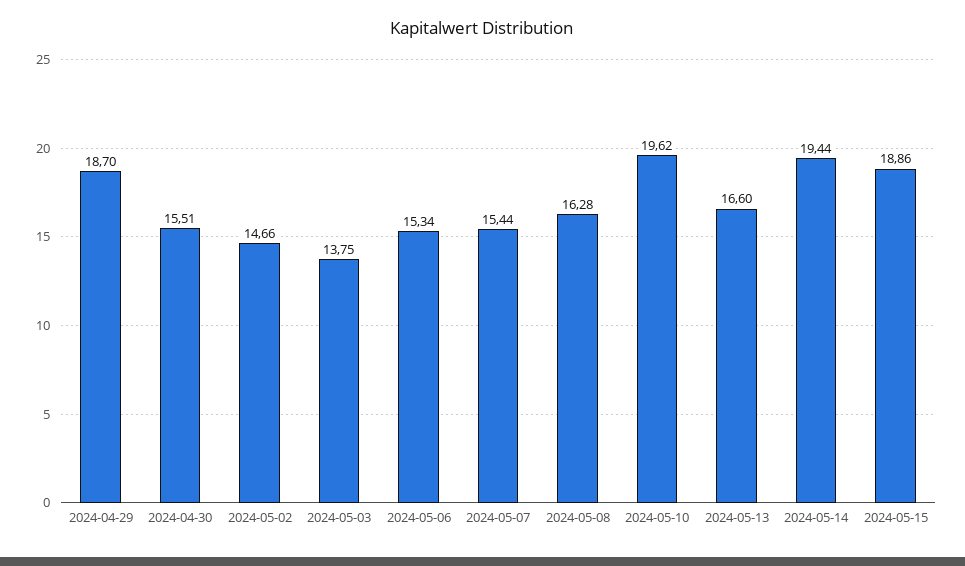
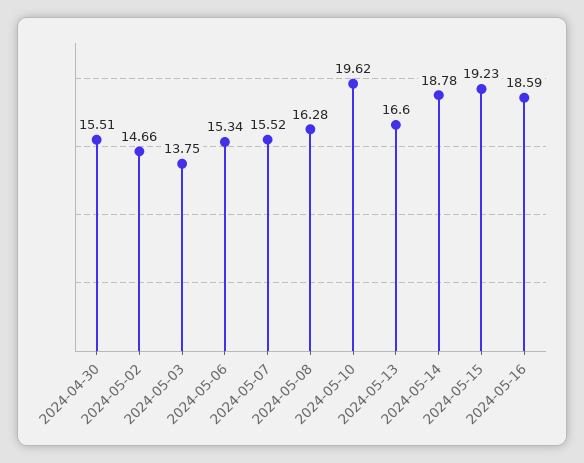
2024-04-29: 18.7 -> none
2024-05-07: 15.44 -> 15.52
2024-05-14: 19.44 -> 18.78
2024-05-15: 18.86 -> 19.23
2024-05-16: none -> 18.59

